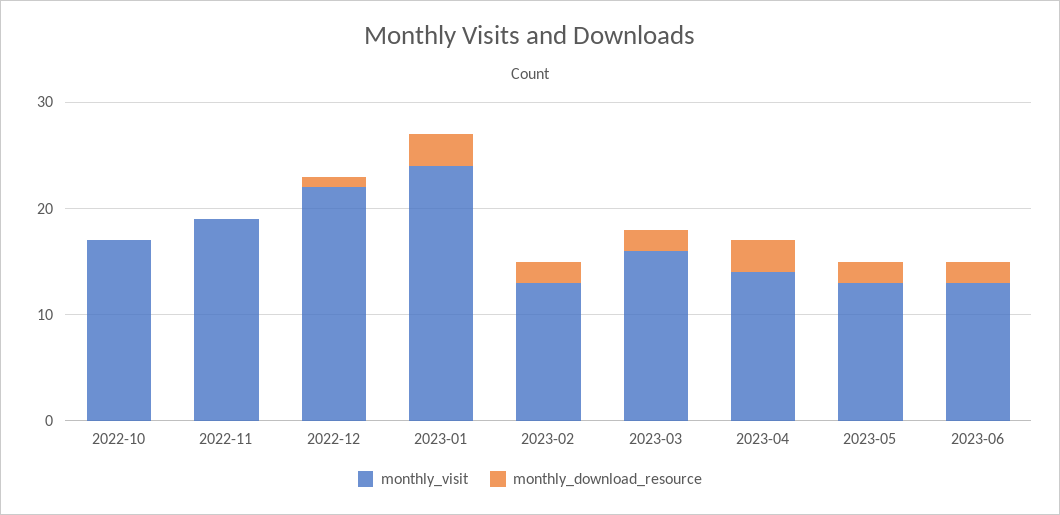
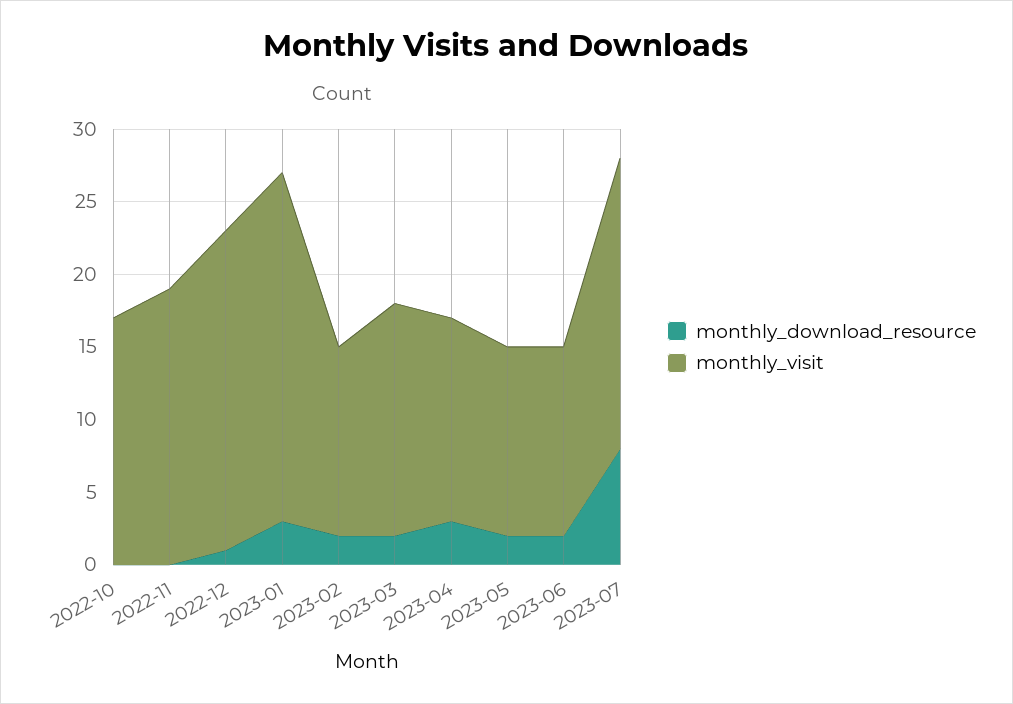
monthly_download_resource, 2023-07: none -> 8
monthly_visit, 2023-07: none -> 20

